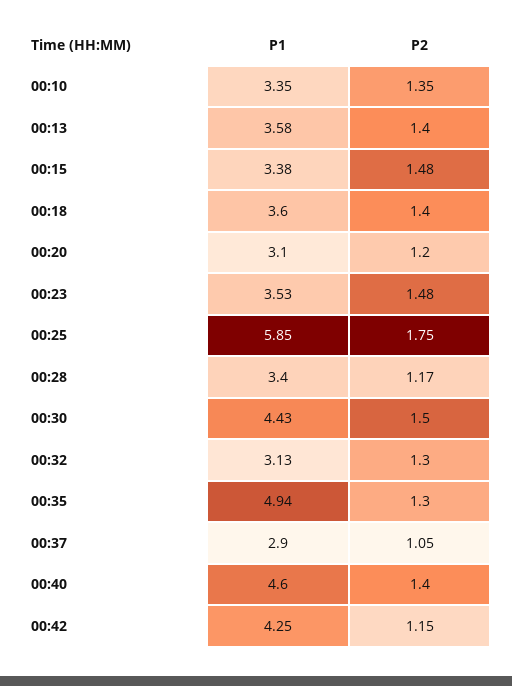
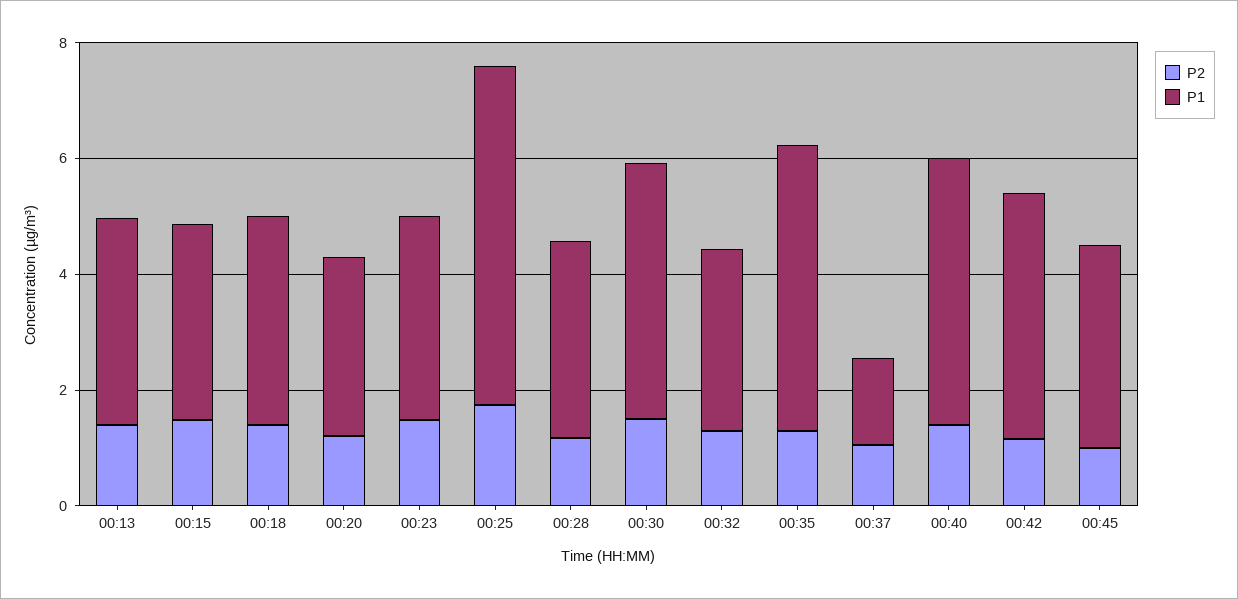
P1, 00:10: 3.35 -> none
P2, 00:10: 1.35 -> none
P1, 00:37: 2.9 -> 1.5
P2, 00:45: none -> 1
P1, 00:45: none -> 3.5

